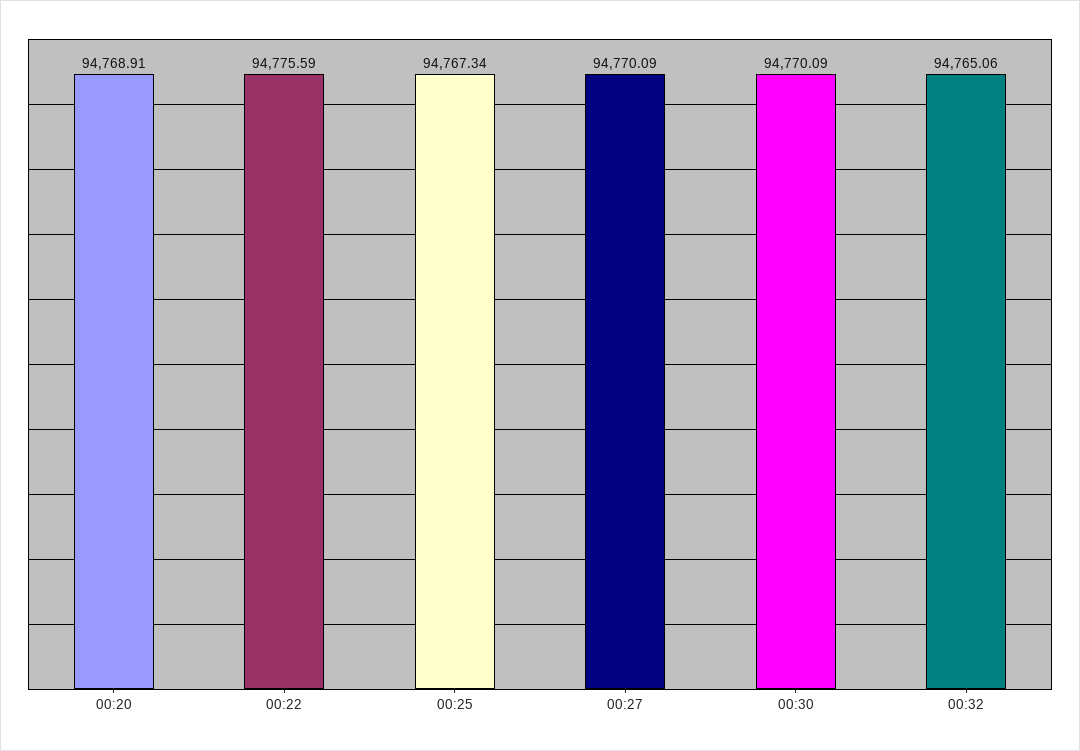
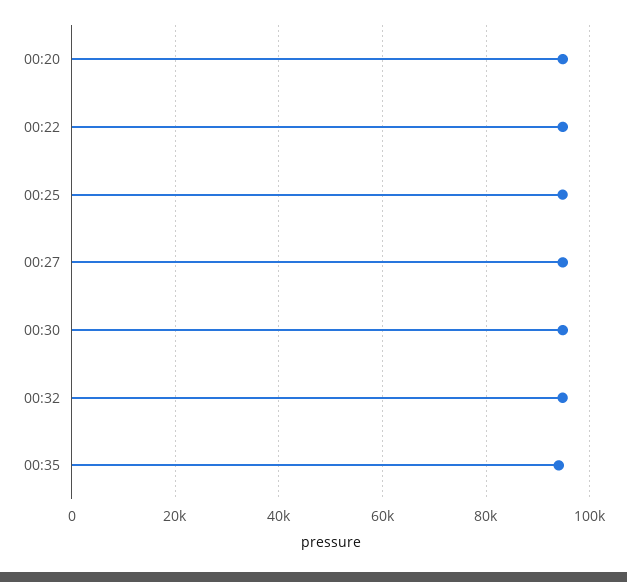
00:35: none -> 94000

